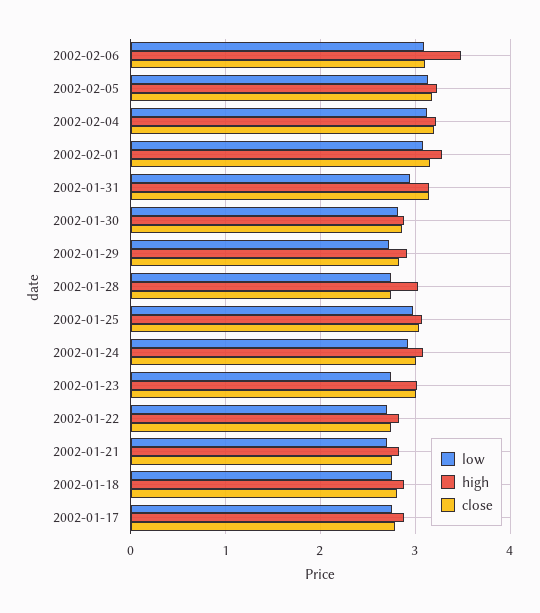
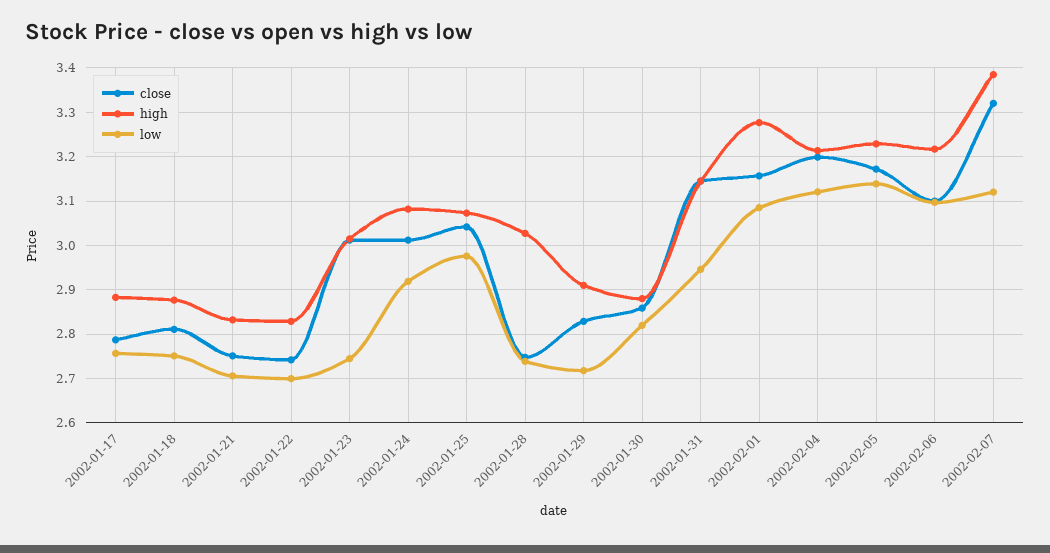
high, 2002-02-06: 3.5 -> 3.22
close, 2002-02-07: none -> 3.32
high, 2002-02-07: none -> 3.38
low, 2002-02-07: none -> 3.12

